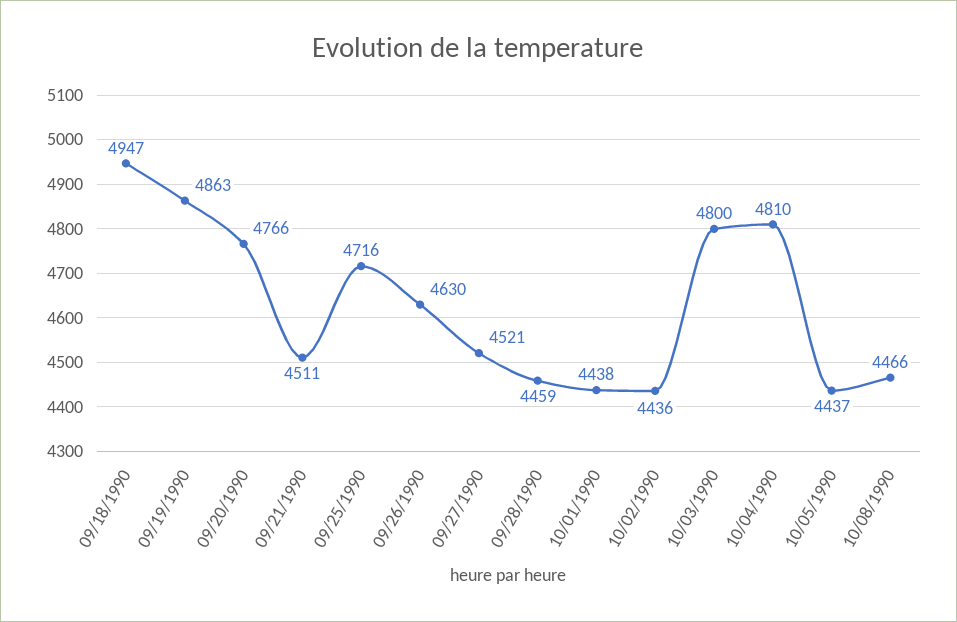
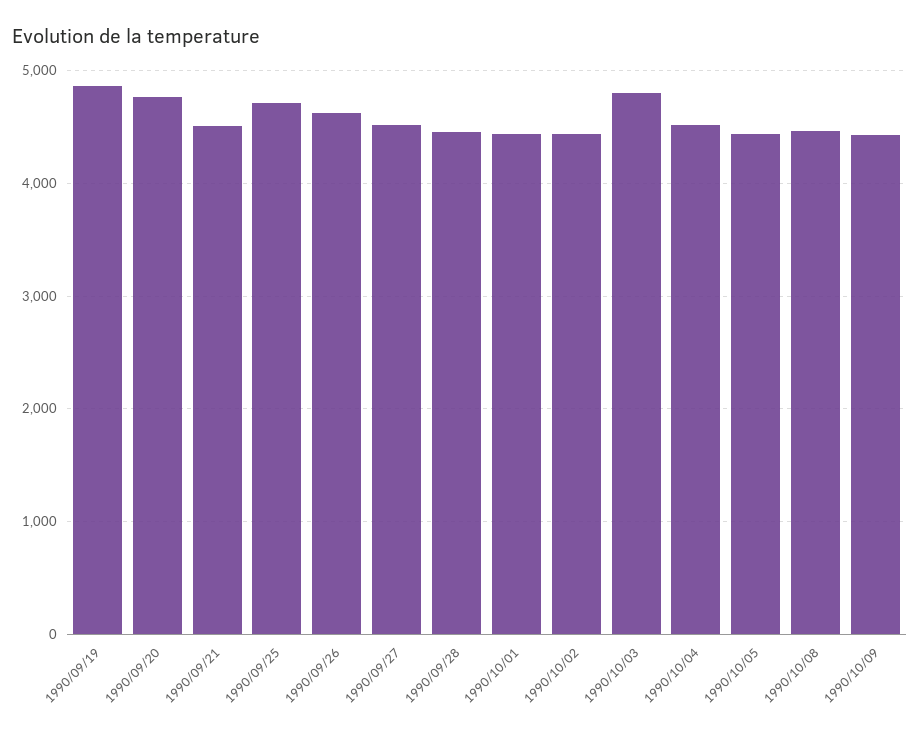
09/18/1990: 4947 -> none
10/04/1990: 4810 -> 4500
1990/10/09: none -> 4400

